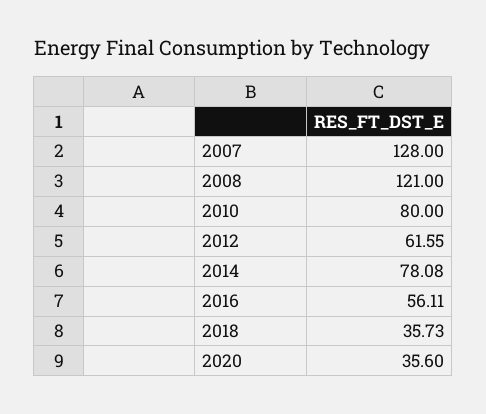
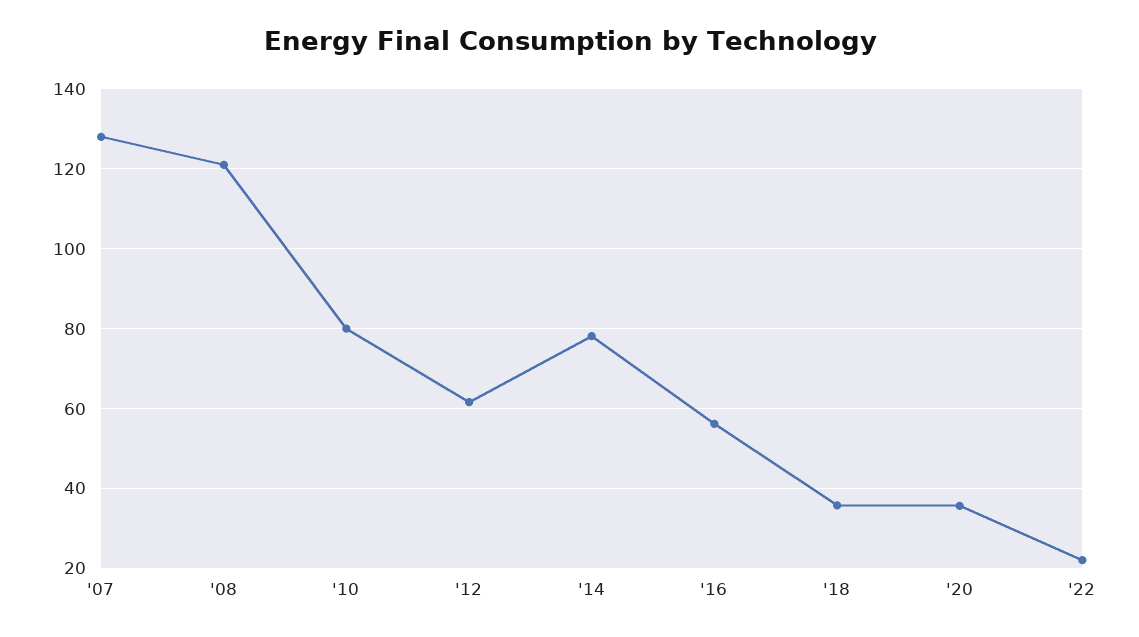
'22: none -> 22

